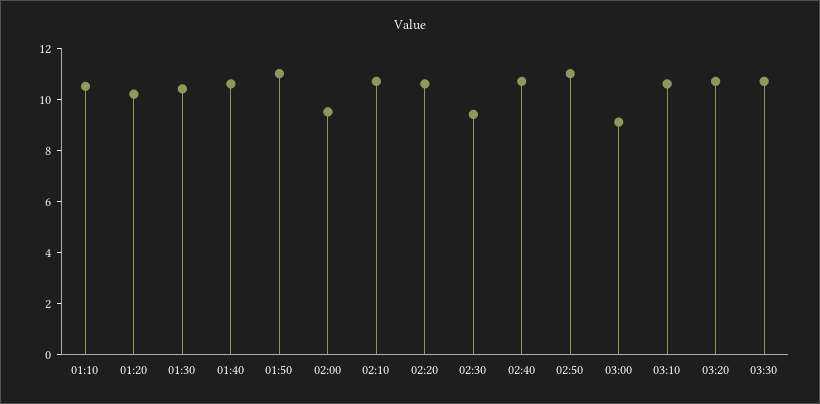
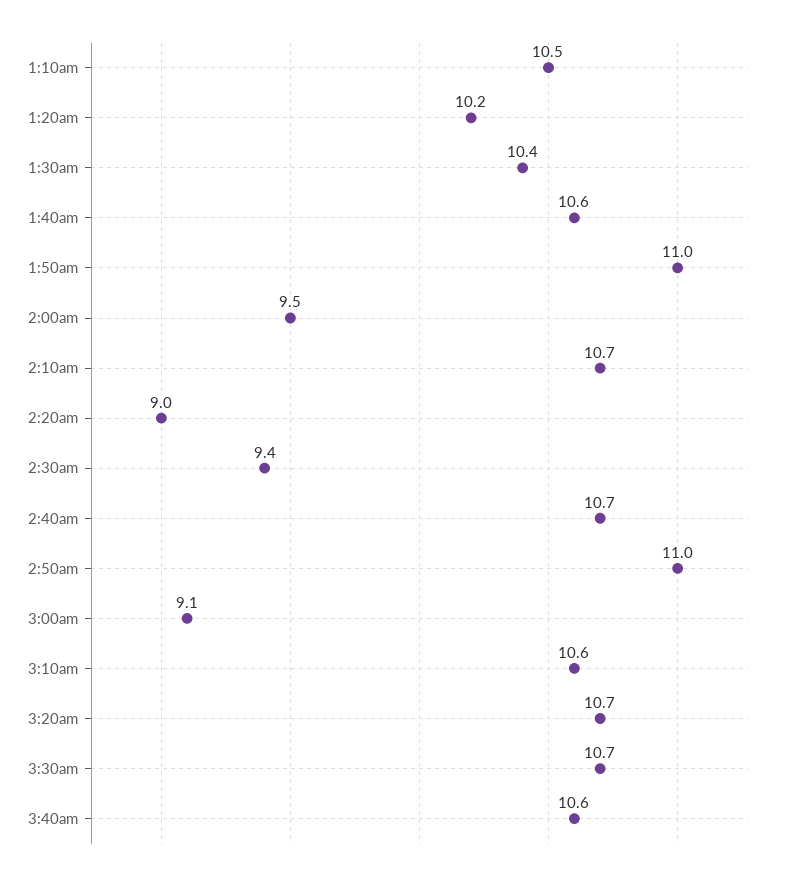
02:20: 10.5 -> 9
3:40am: none -> 10.6

